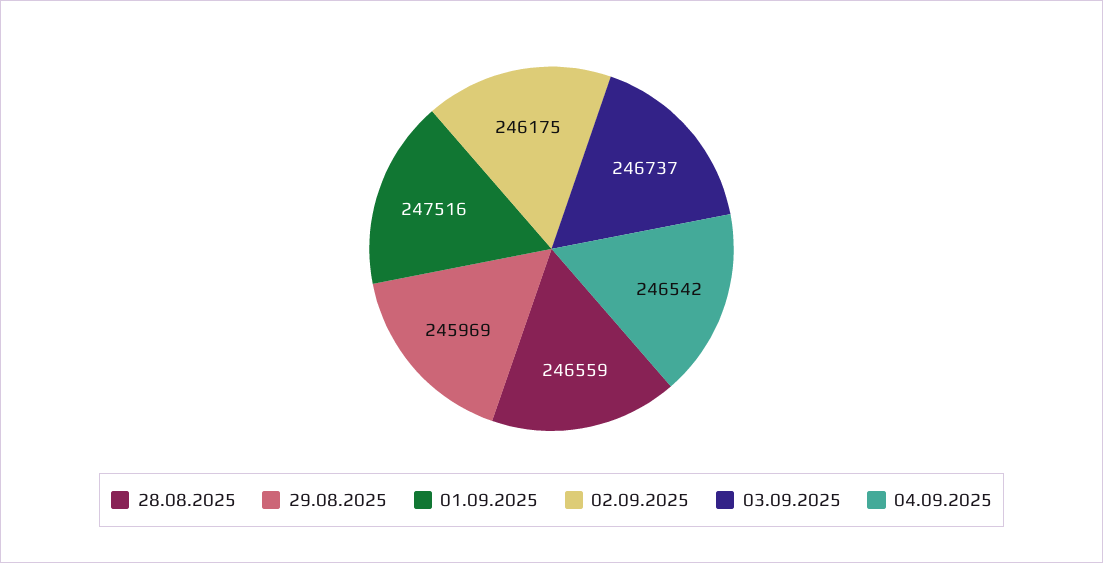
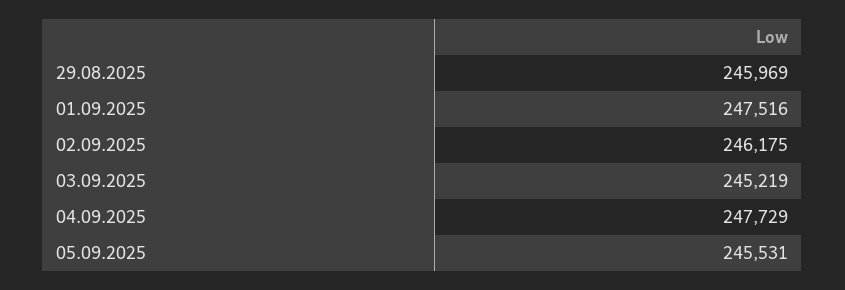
28.08.2025: 246559 -> none
03.09.2025: 246737 -> 245219
04.09.2025: 246542 -> 247729
05.09.2025: none -> 245531

